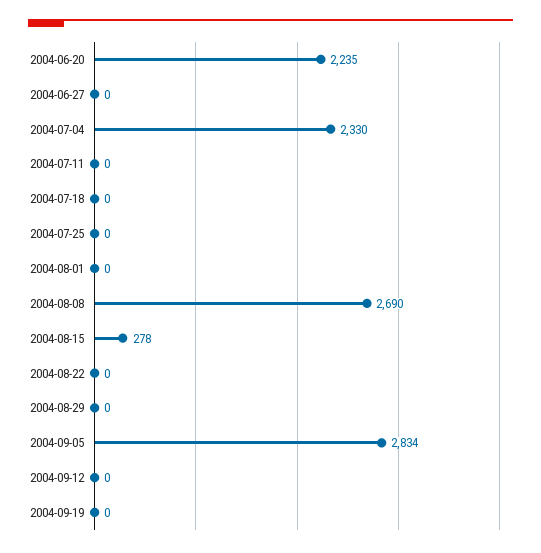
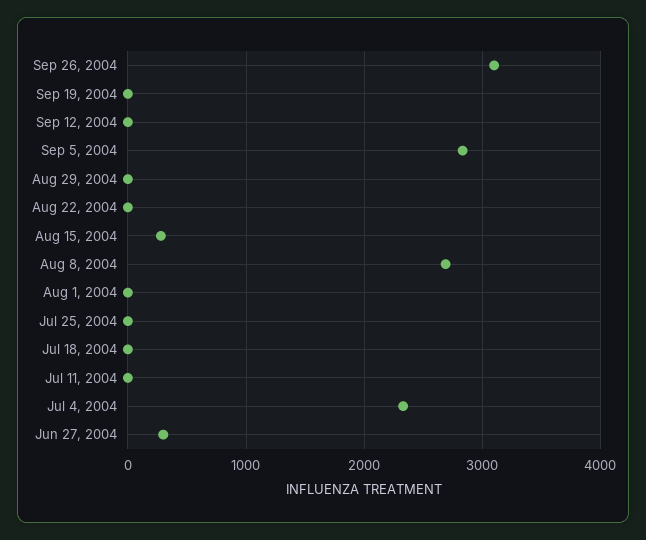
2004-06-20: 2235 -> none
2004-06-27: 0 -> 300
Sep 26, 2004: none -> 3100

